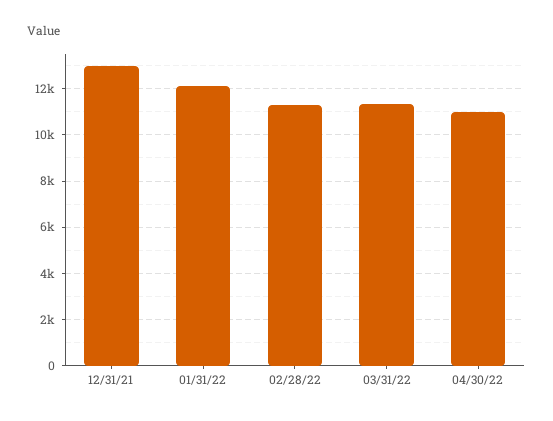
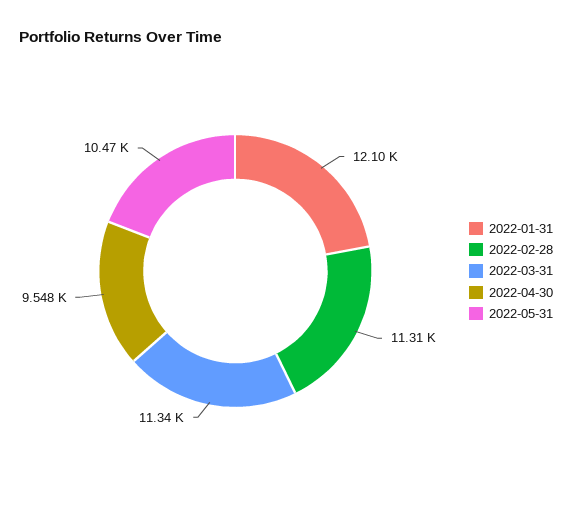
12/31/21: 13000 -> none
04/30/22: 11000 -> 9548
2022-05-31: none -> 10470

